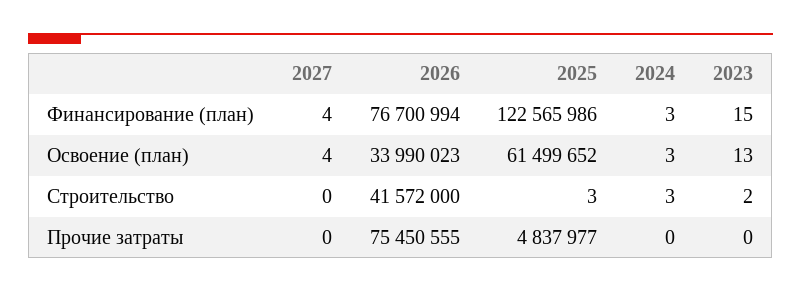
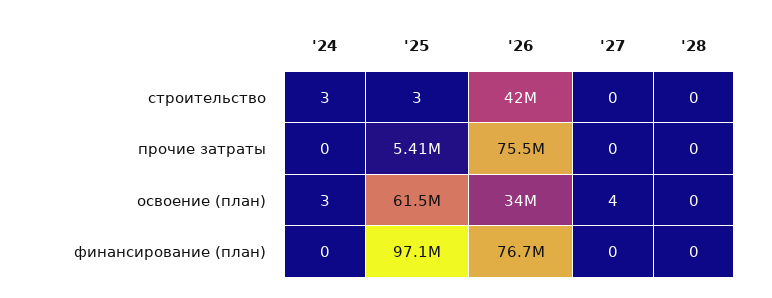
2027, Финансирование (план): 4 -> 0
2025, Финансирование (план): 122565986 -> 97100000
2024, Финансирование (план): 3 -> 0
2023, Финансирование (план): 15 -> none
2023, Освоение (план): 13 -> none
2026, Строительство: 41572000 -> 42000000
2023, Строительство: 2 -> none
2025, Прочие затраты: 4837977 -> 5410000
2023, Прочие затраты: 0 -> none
'28, Строительство: none -> 0
'28, Прочие затраты: none -> 0
'28, Освоение (план): none -> 0
'28, Финансирование (план): none -> 0

